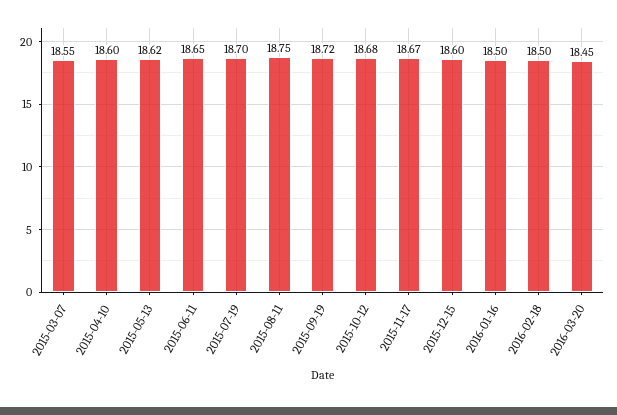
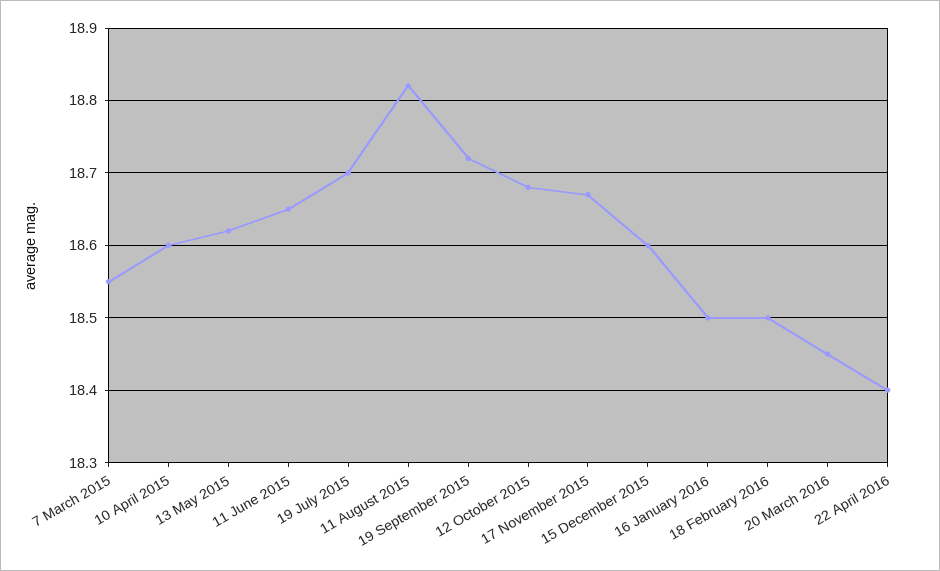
2015-08-11: 18.75 -> 18.82
22 April 2016: none -> 18.4

